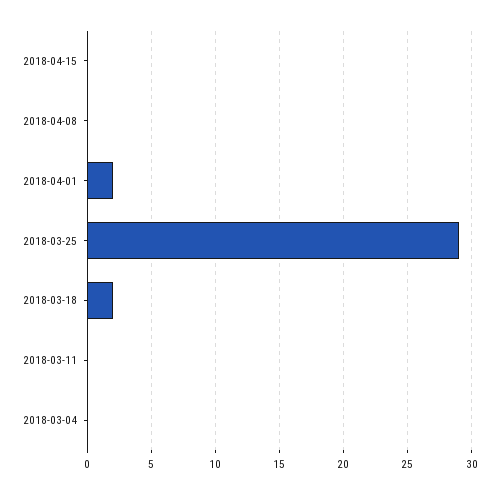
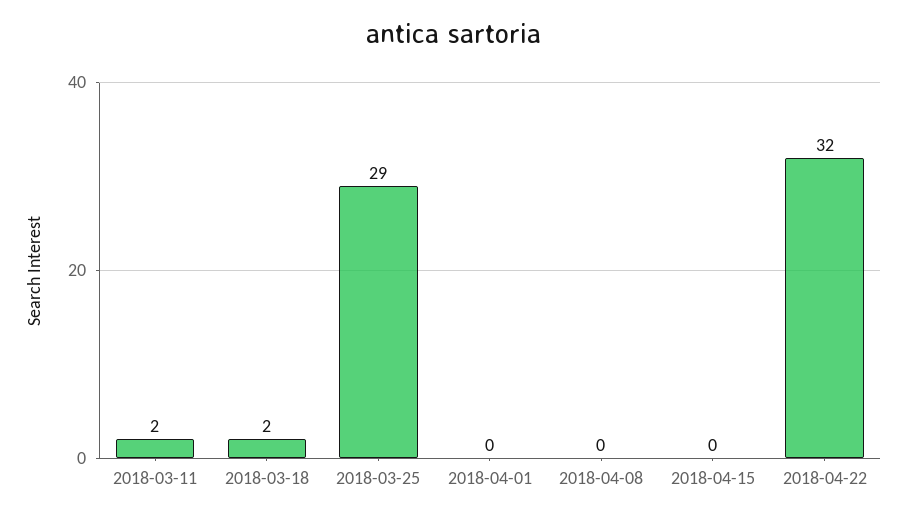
2018-04-01: 2 -> 0
2018-03-11: 0 -> 2
2018-03-04: 0 -> none
2018-04-22: none -> 32

